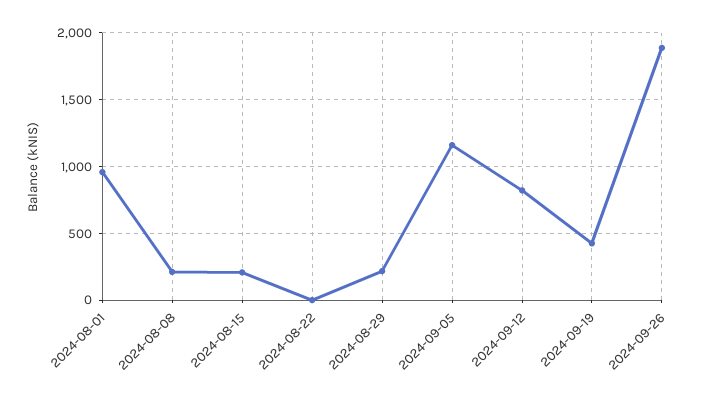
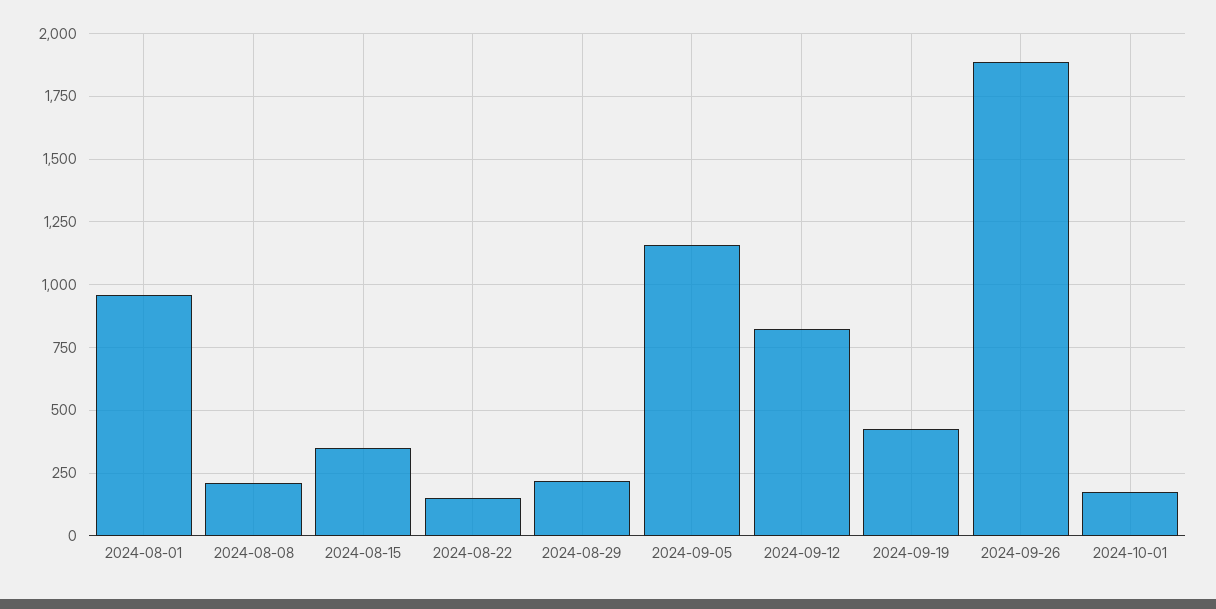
2024-08-15: 200 -> 350
2024-08-22: 0 -> 150
2024-10-01: none -> 175

